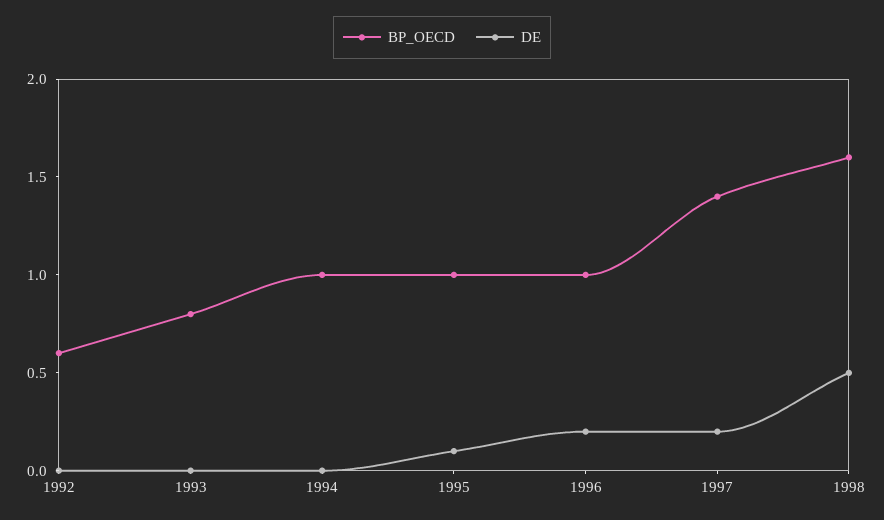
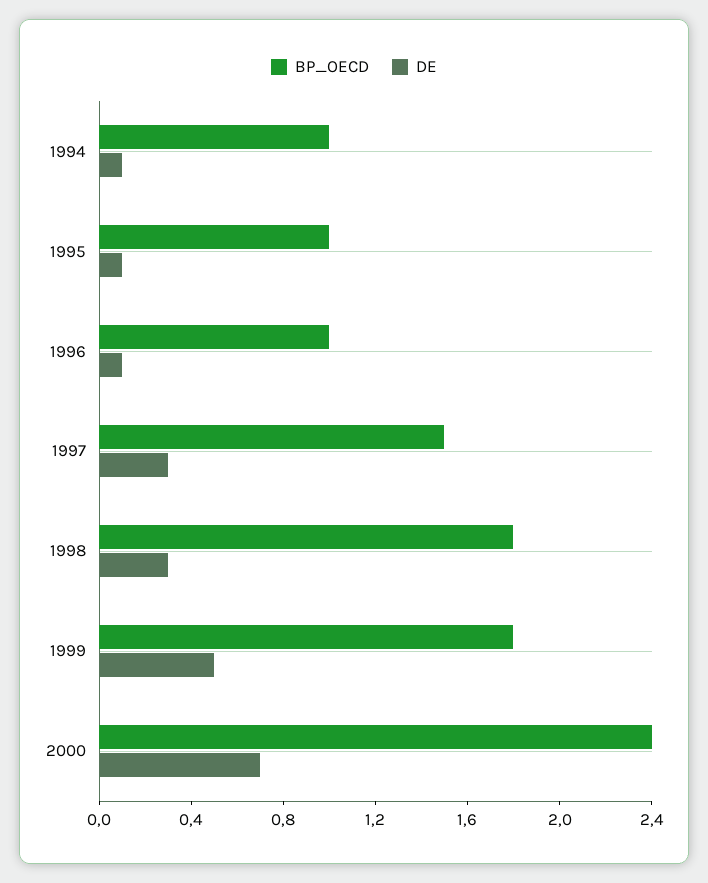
BP_OECD, 1992: 0.6 -> none
DE, 1992: 0 -> none
BP_OECD, 1993: 0.8 -> none
DE, 1993: 0 -> none
DE, 1994: 0 -> 0.1
DE, 1996: 0.2 -> 0.1
BP_OECD, 1997: 1.4 -> 1.5
DE, 1997: 0.2 -> 0.3
BP_OECD, 1998: 1.6 -> 1.8
DE, 1998: 0.5 -> 0.3
BP_OECD, 1999: none -> 1.8
DE, 1999: none -> 0.5
BP_OECD, 2000: none -> 2.4
DE, 2000: none -> 0.7

